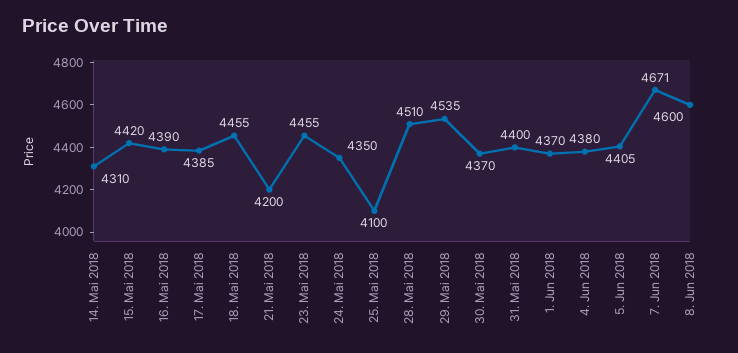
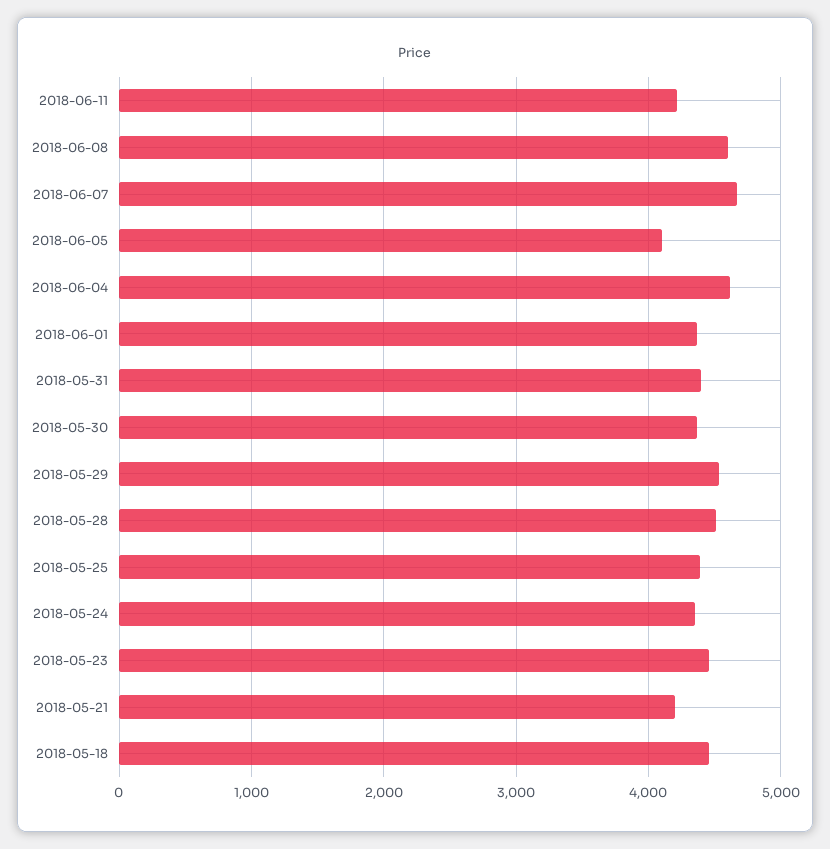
14. Mai 2018: 4310 -> none
15. Mai 2018: 4420 -> none
16. Mai 2018: 4390 -> none
17. Mai 2018: 4385 -> none
25. Mai 2018: 4100 -> 4400
4. Jun 2018: 4380 -> 4600
5. Jun 2018: 4405 -> 4100
2018-06-11: none -> 4200

